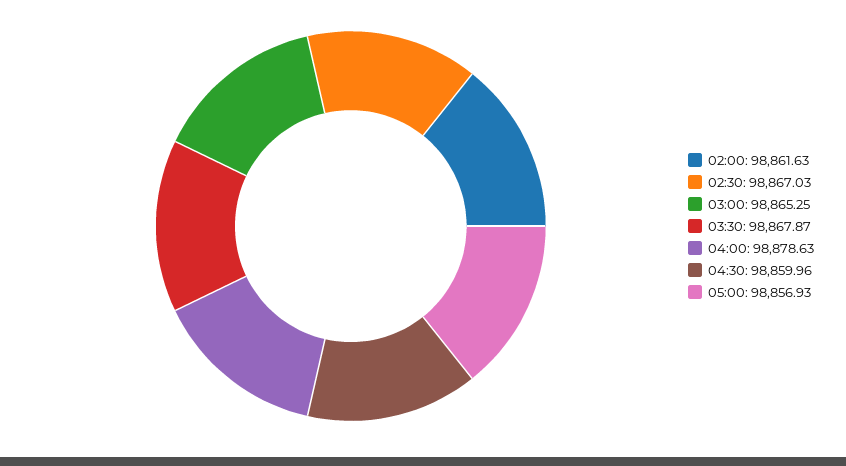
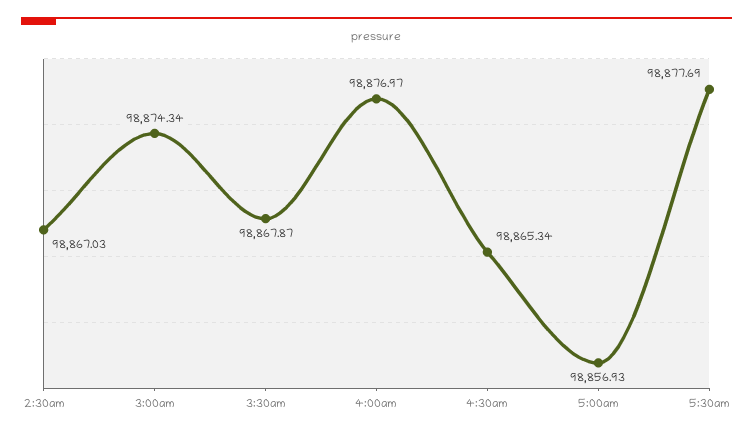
02:00: 98861.63 -> none
03:00: 98865.25 -> 98874.34
04:00: 98878.63 -> 98876.97
04:30: 98859.96 -> 98865.34
5:30am: none -> 98877.69

